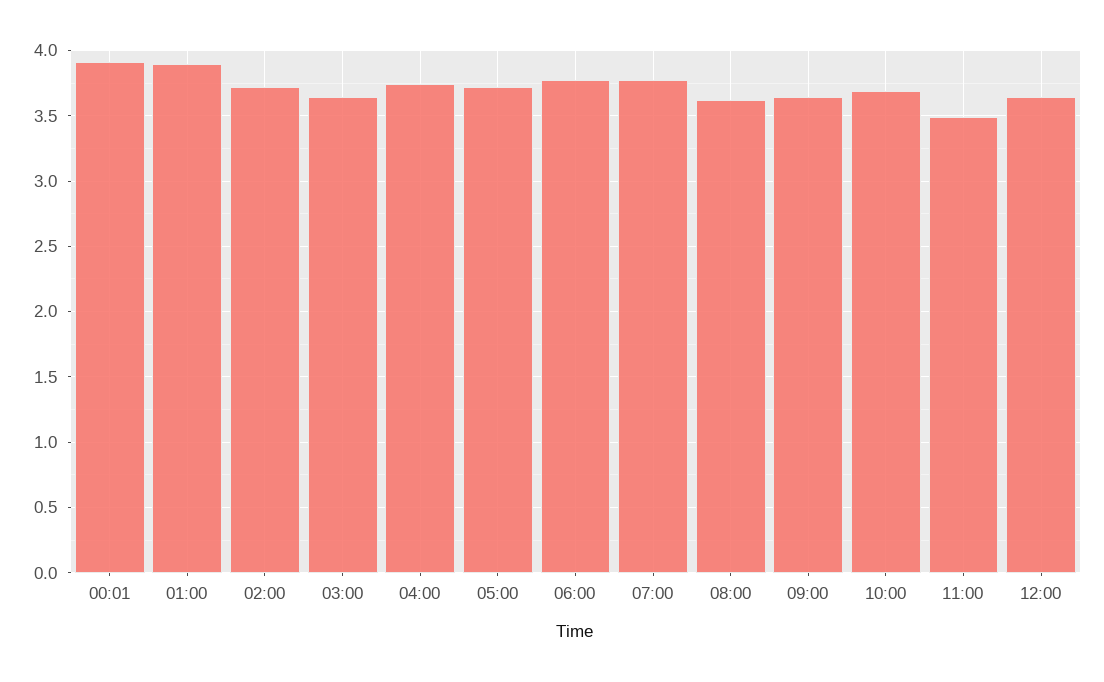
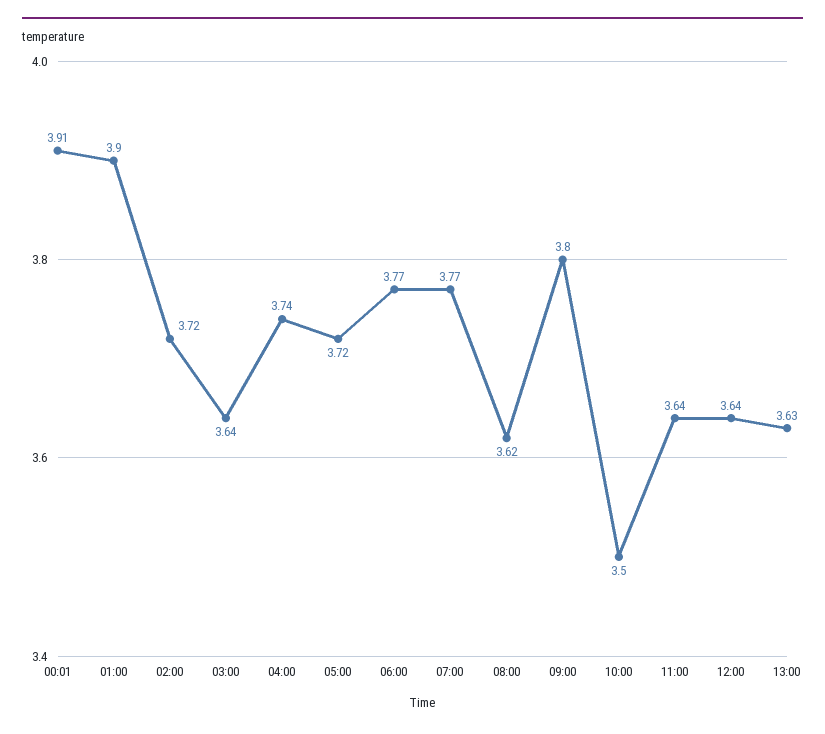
09:00: 3.65 -> 3.8
10:00: 3.7 -> 3.5
11:00: 3.5 -> 3.64
13:00: none -> 3.63

